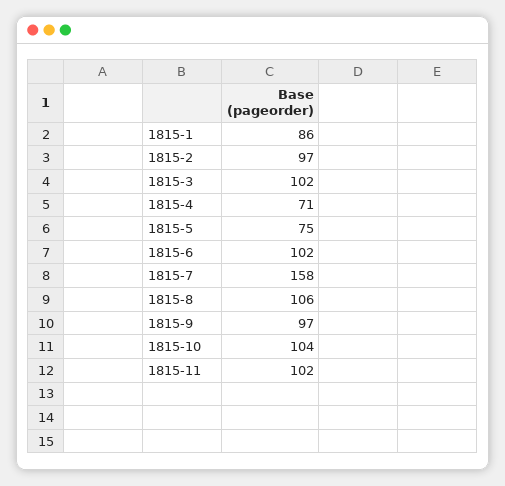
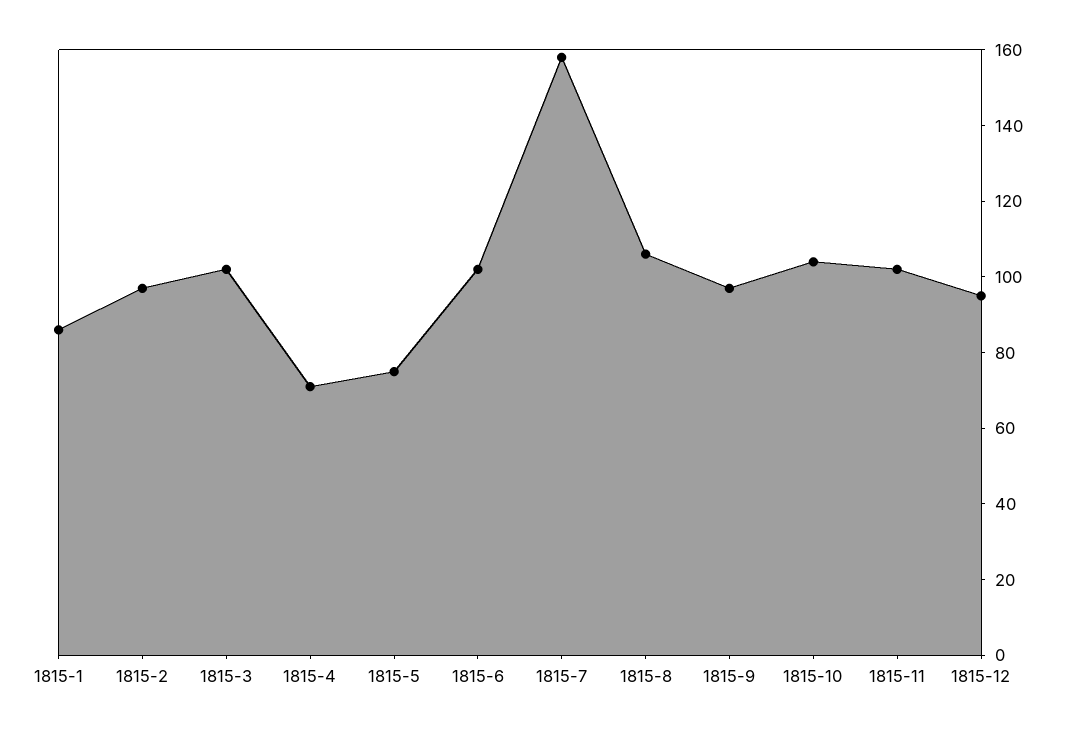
1815-12: none -> 95

